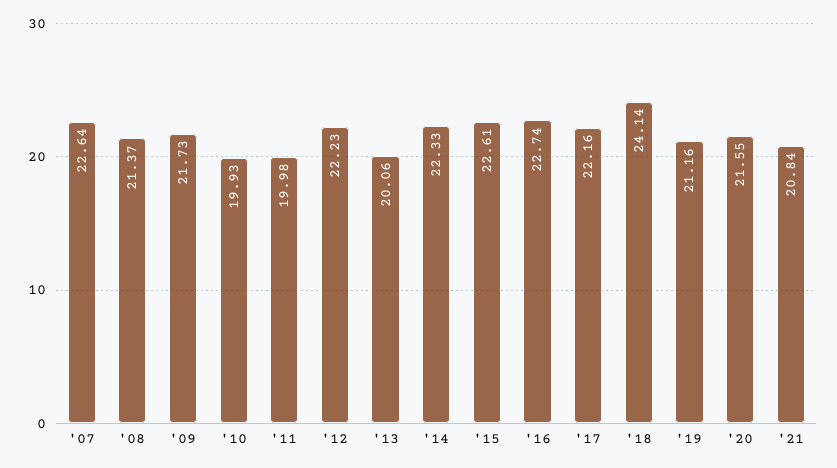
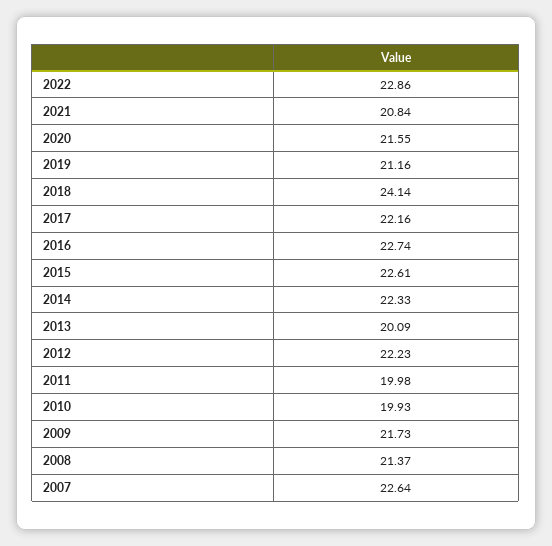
'13: 20.06 -> 20.09
2022: none -> 22.86

